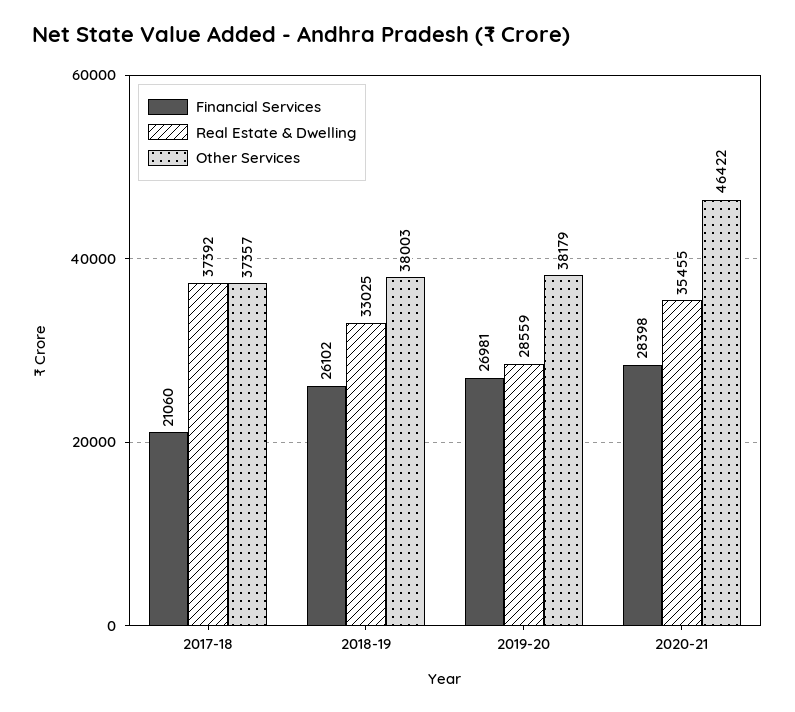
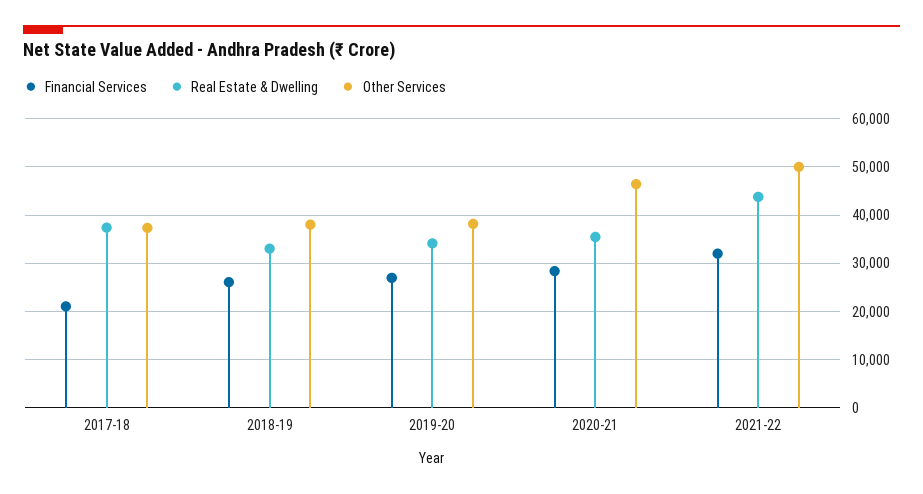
Real Estate & Dwelling, 2019-20: 28559 -> 34000
Financial Services, 2021-22: none -> 32000
Real Estate & Dwelling, 2021-22: none -> 44000
Other Services, 2021-22: none -> 50000

